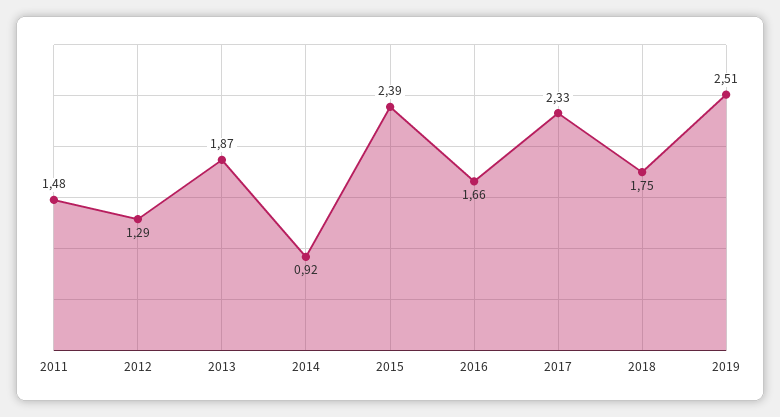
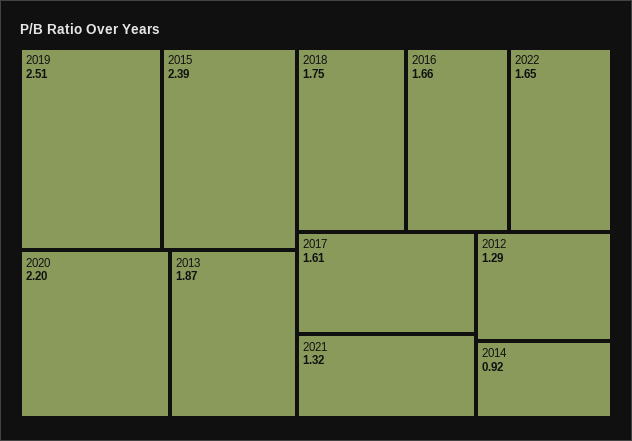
2011: 1.48 -> none
2017: 2.33 -> 1.61
2020: none -> 2.2
2022: none -> 1.65
2021: none -> 1.32

